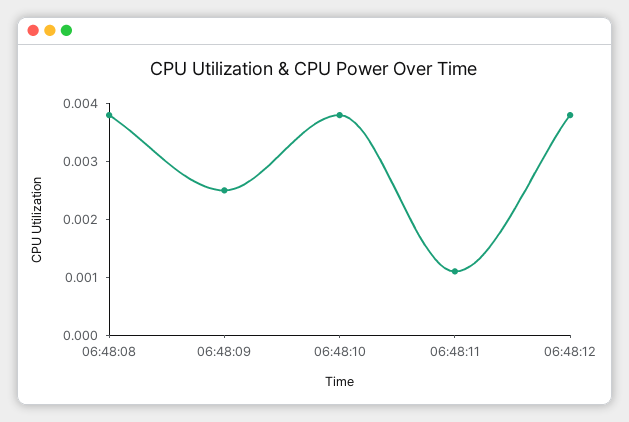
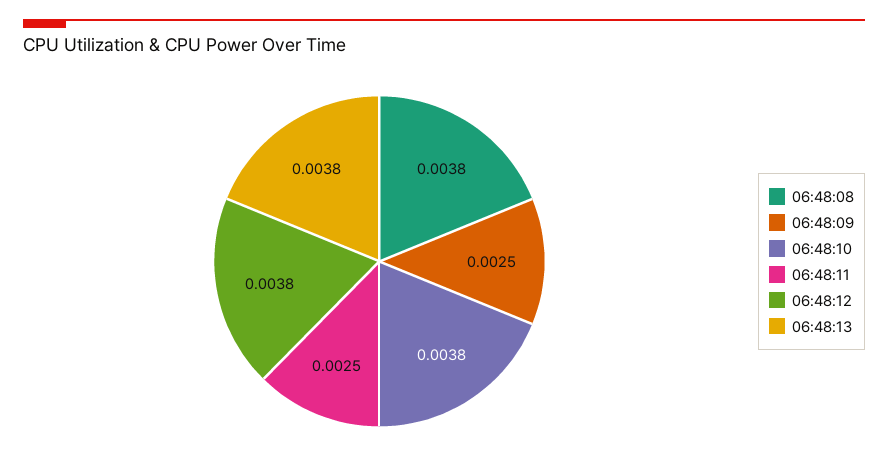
06:48:11: 0.001 -> 0.0025
06:48:13: none -> 0.0038

